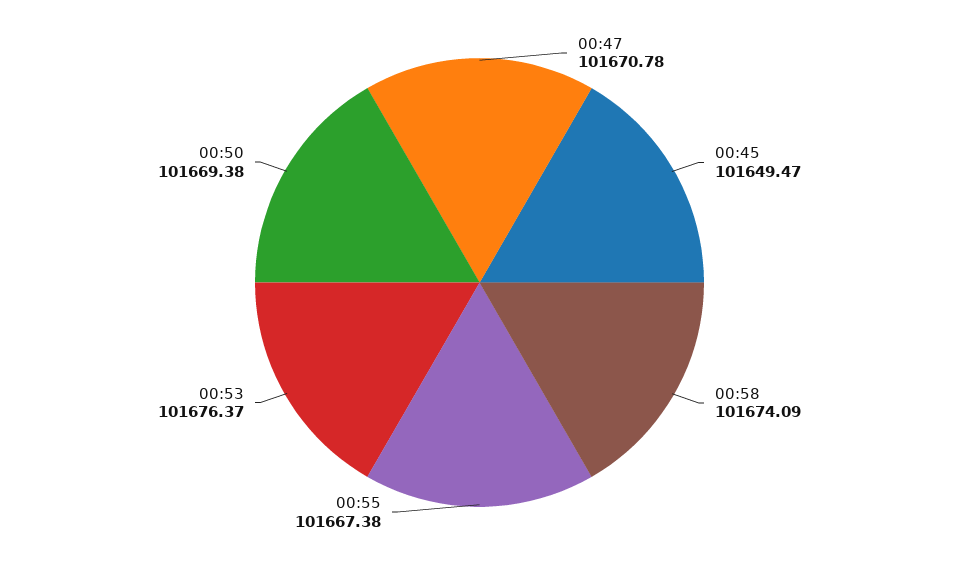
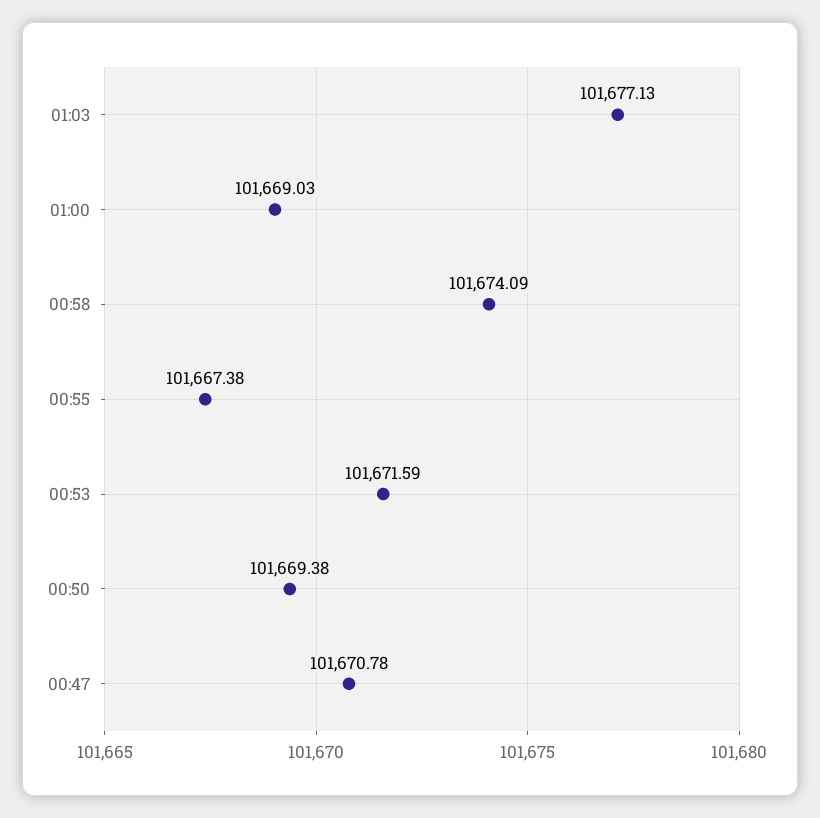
00:45: 101649.47 -> none
00:53: 101676.37 -> 101671.59
01:03: none -> 101677.13
01:00: none -> 101669.03

